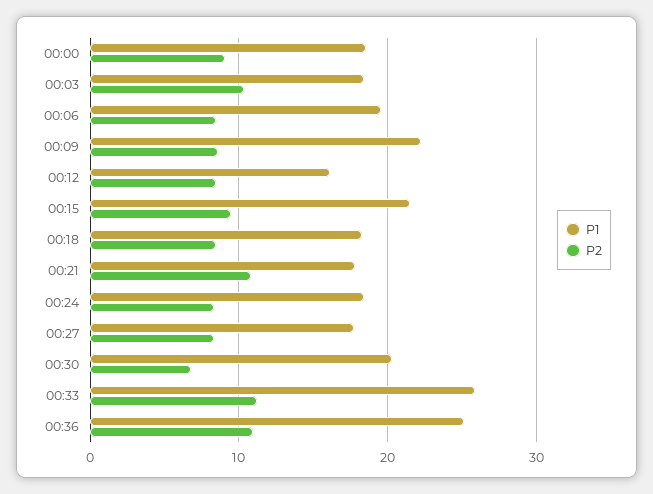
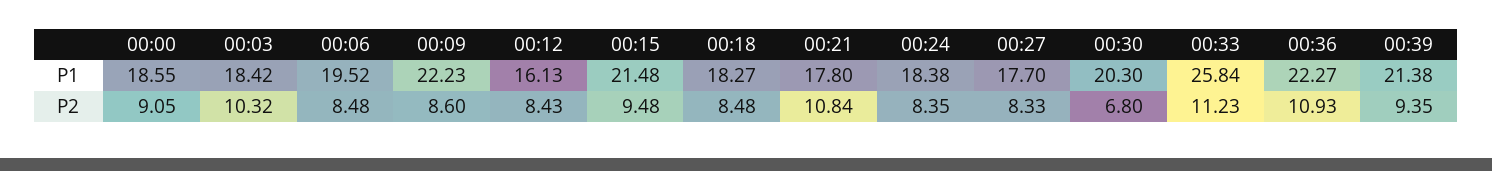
P1, 00:36: 25 -> 22.27
P1, 00:39: none -> 21.38
P2, 00:39: none -> 9.35

